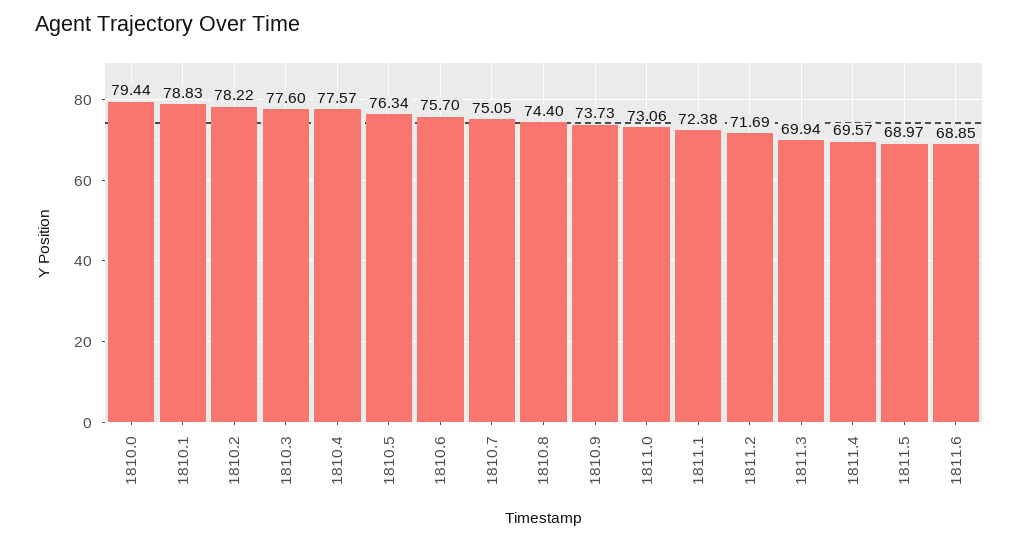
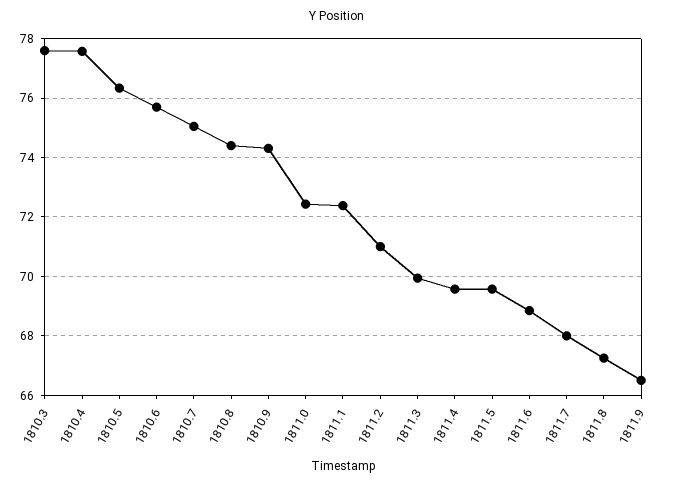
1810.0: 79.44 -> none
1810.1: 78.83 -> none
1810.2: 78.22 -> none
1810.9: 73.73 -> 74.25
1811.0: 73.06 -> 72.5
1811.2: 71.69 -> 71
1811.5: 68.97 -> 69.5
1811.7: none -> 68
1811.8: none -> 67.25
1811.9: none -> 66.5

